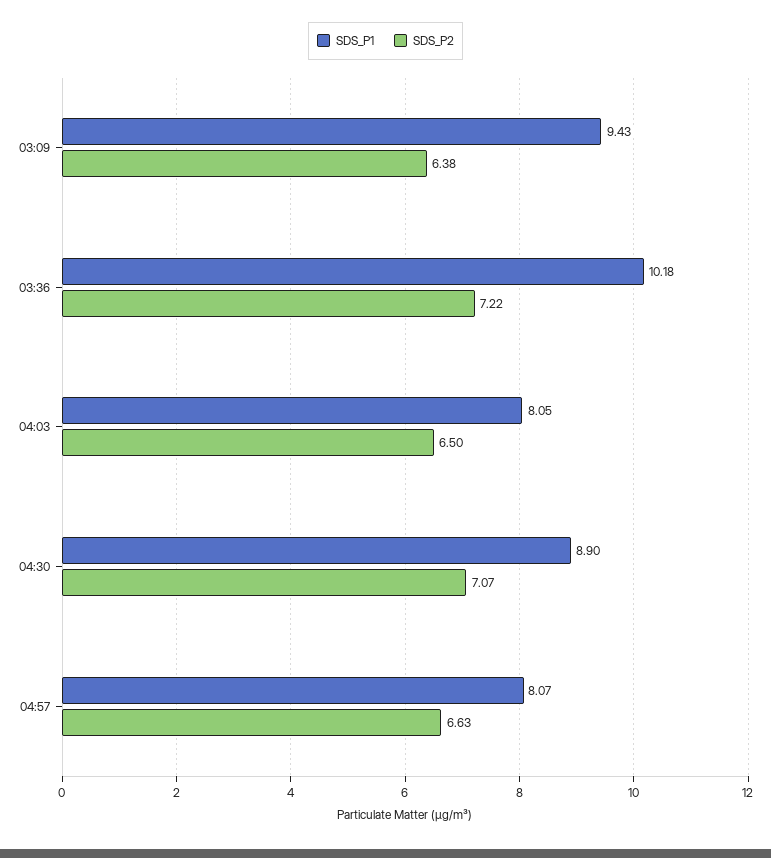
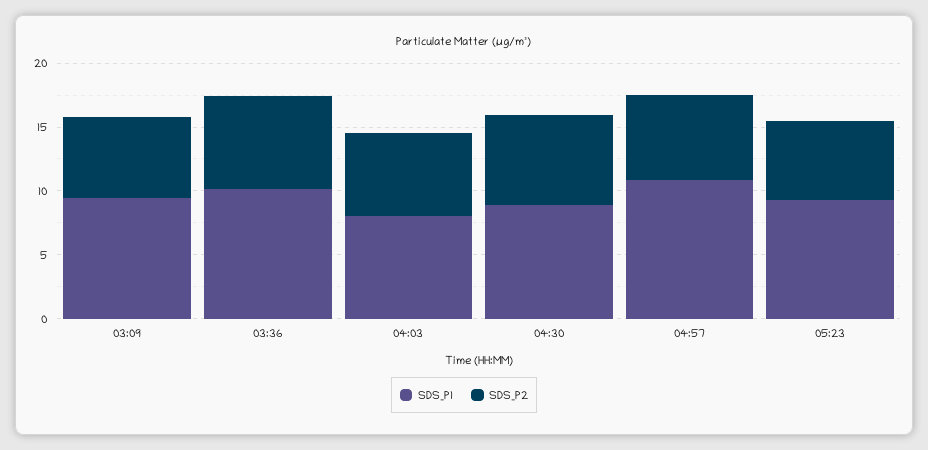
SDS_P1, 04:57: 8.07 -> 11
SDS_P1, 05:23: none -> 9
SDS_P2, 05:23: none -> 6

